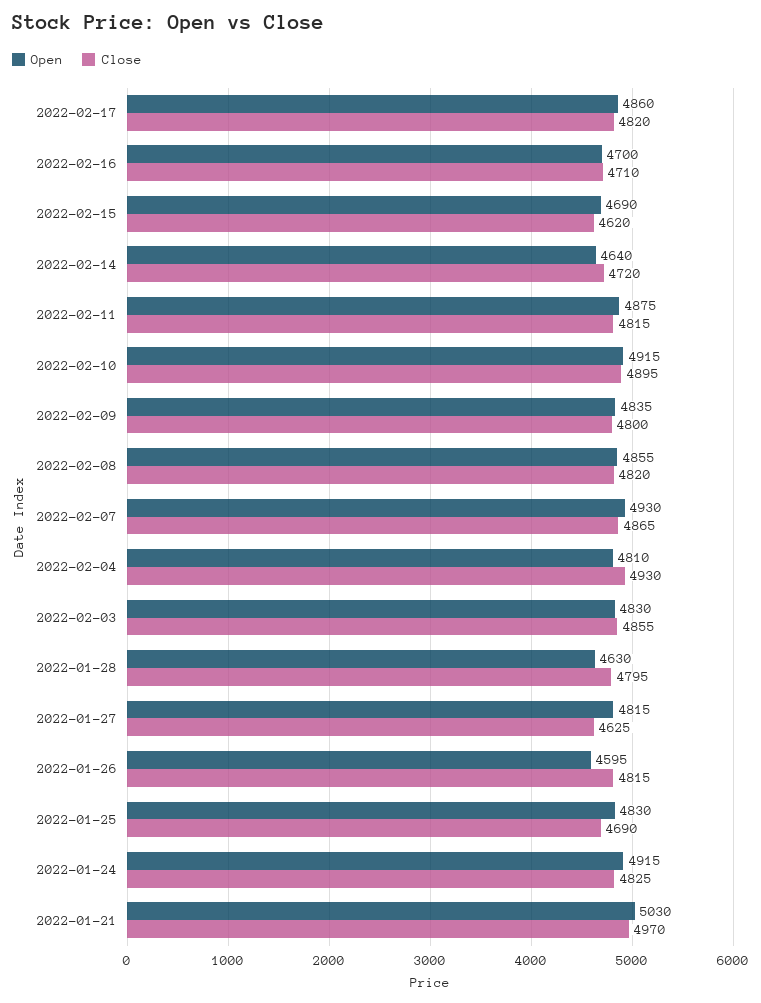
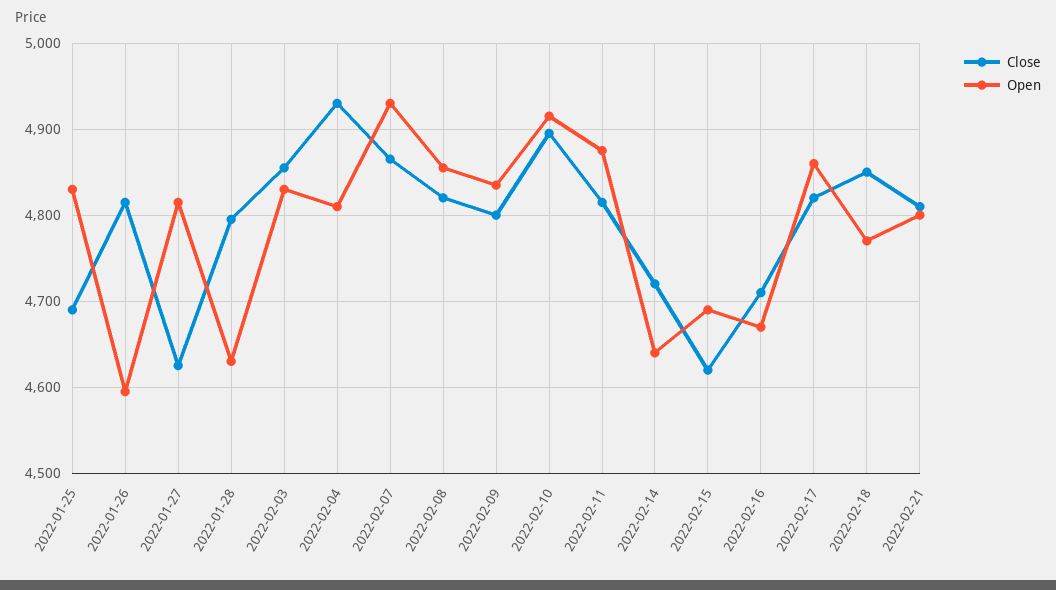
Open, 2022-02-16: 4700 -> 4670
Open, 2022-01-24: 4915 -> none
Close, 2022-01-24: 4825 -> none
Open, 2022-01-21: 5030 -> none
Close, 2022-01-21: 4970 -> none
Close, 2022-02-18: none -> 4850
Open, 2022-02-18: none -> 4770
Close, 2022-02-21: none -> 4810
Open, 2022-02-21: none -> 4800

